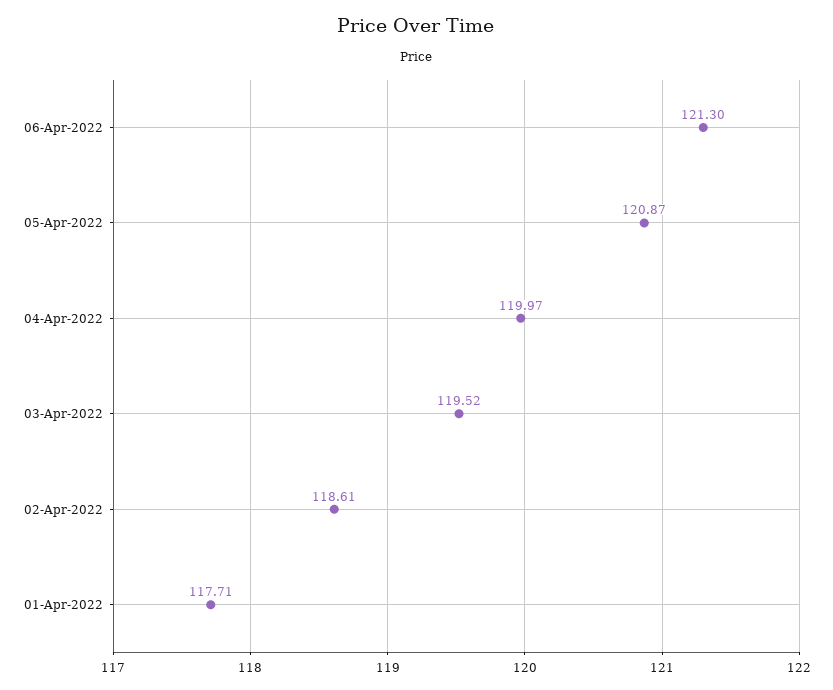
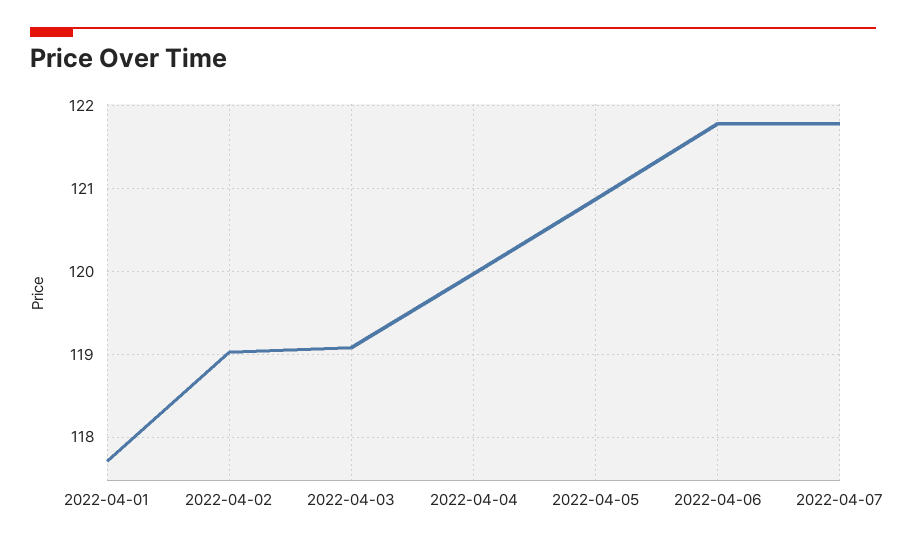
06-Apr-2022: 121.3 -> 121.8
03-Apr-2022: 119.52 -> 119.1
02-Apr-2022: 118.61 -> 119
2022-04-07: none -> 121.8

